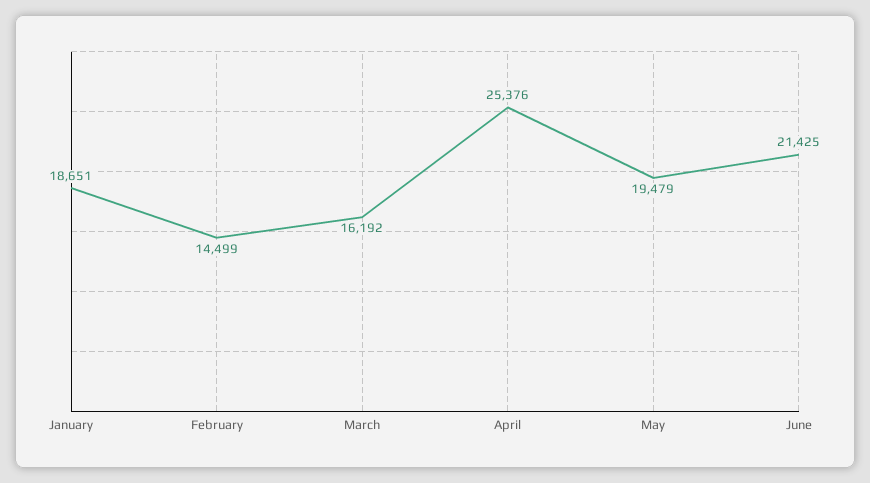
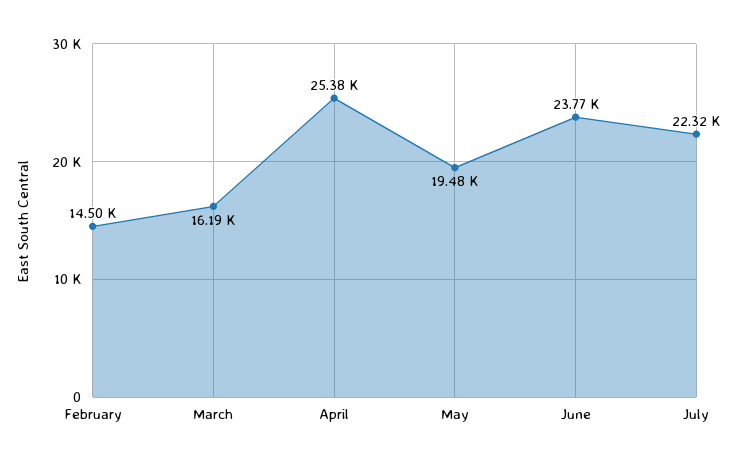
January: 18651 -> none
June: 21425 -> 23770
July: none -> 22320

